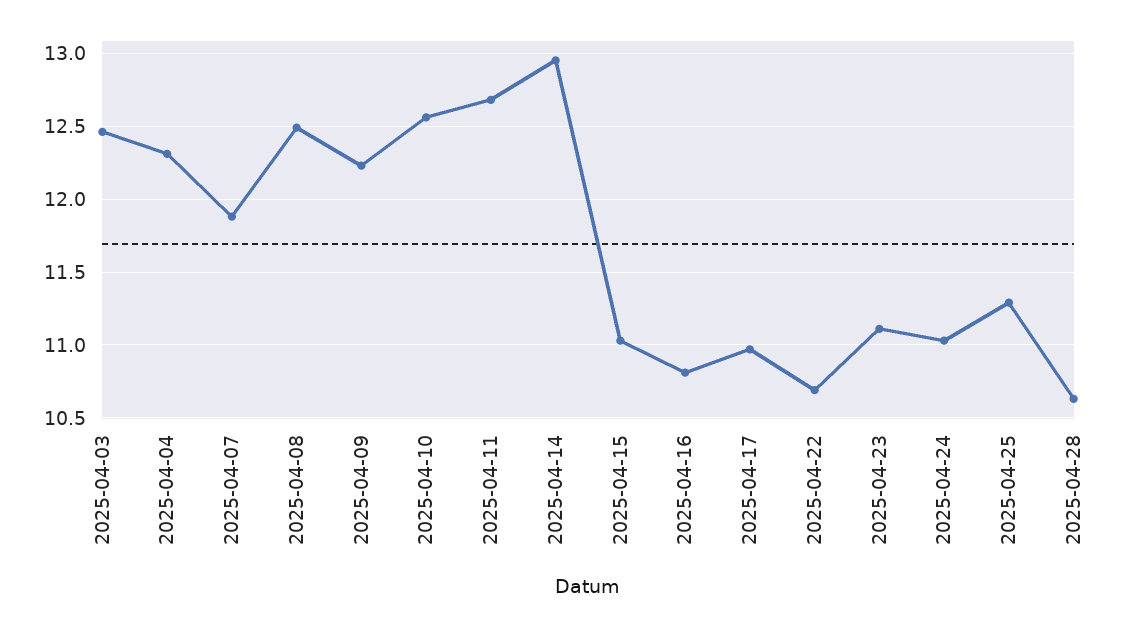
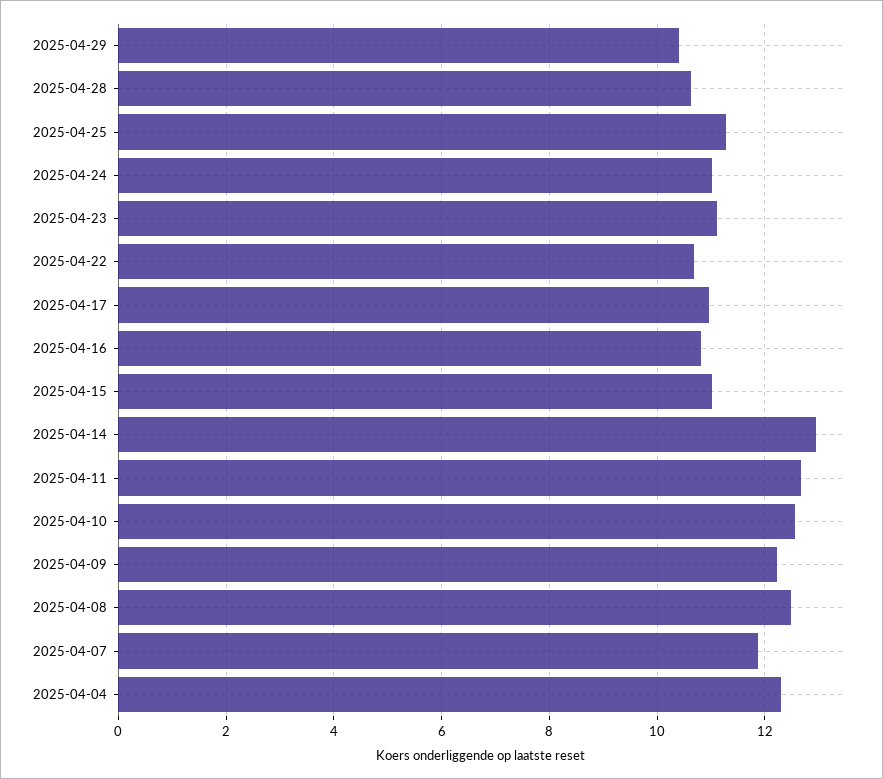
2025-04-03: 12.45 -> none
2025-04-29: none -> 10.4

